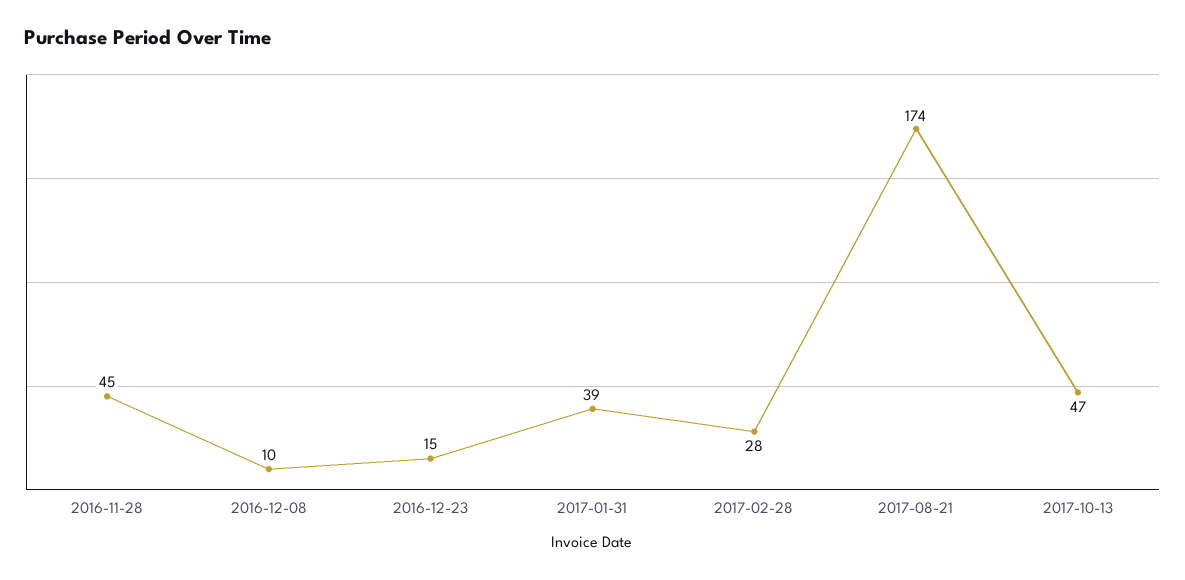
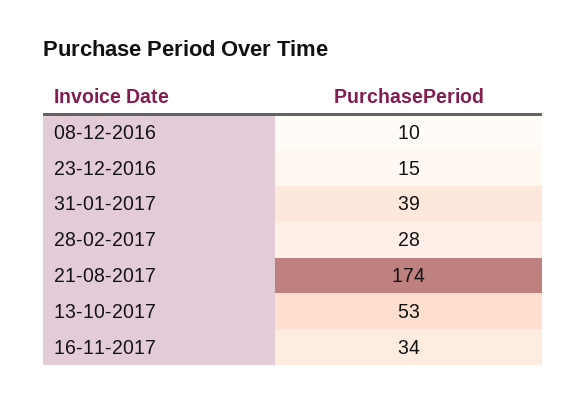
2016-11-28: 45 -> none
2017-10-13: 47 -> 53
16-11-2017: none -> 34

